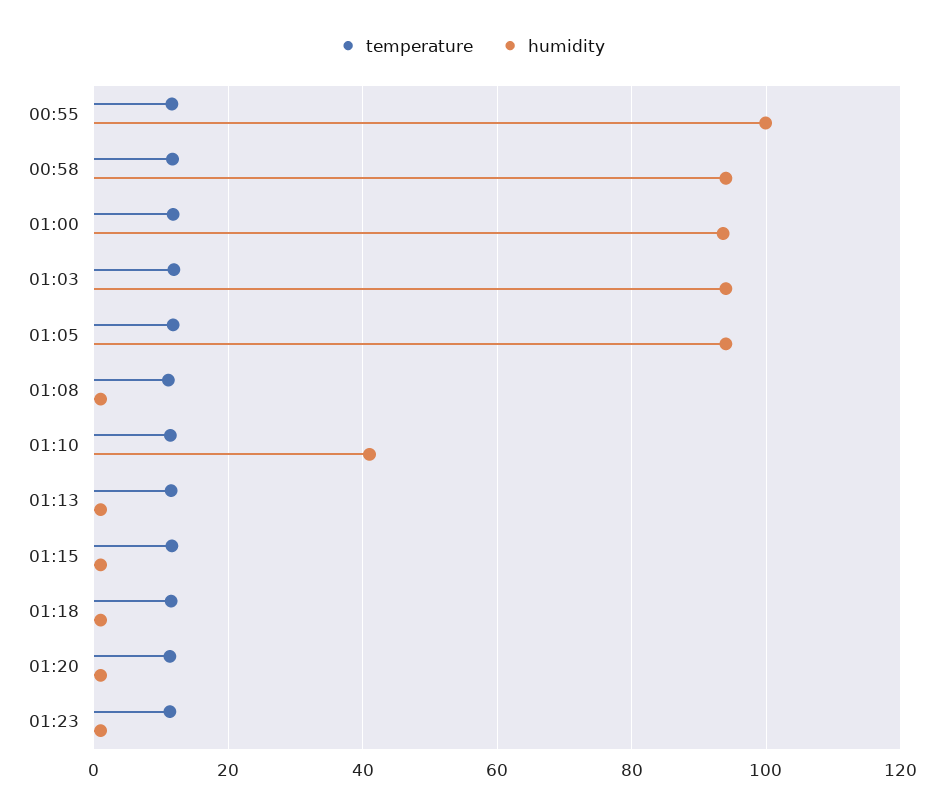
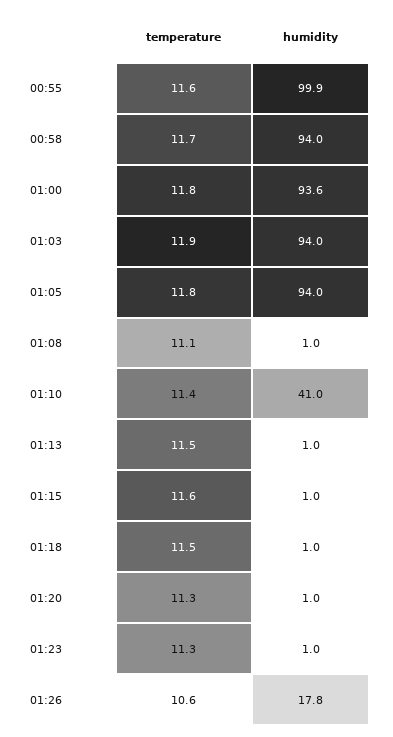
temperature, 01:26: none -> 10.6
humidity, 01:26: none -> 17.8

